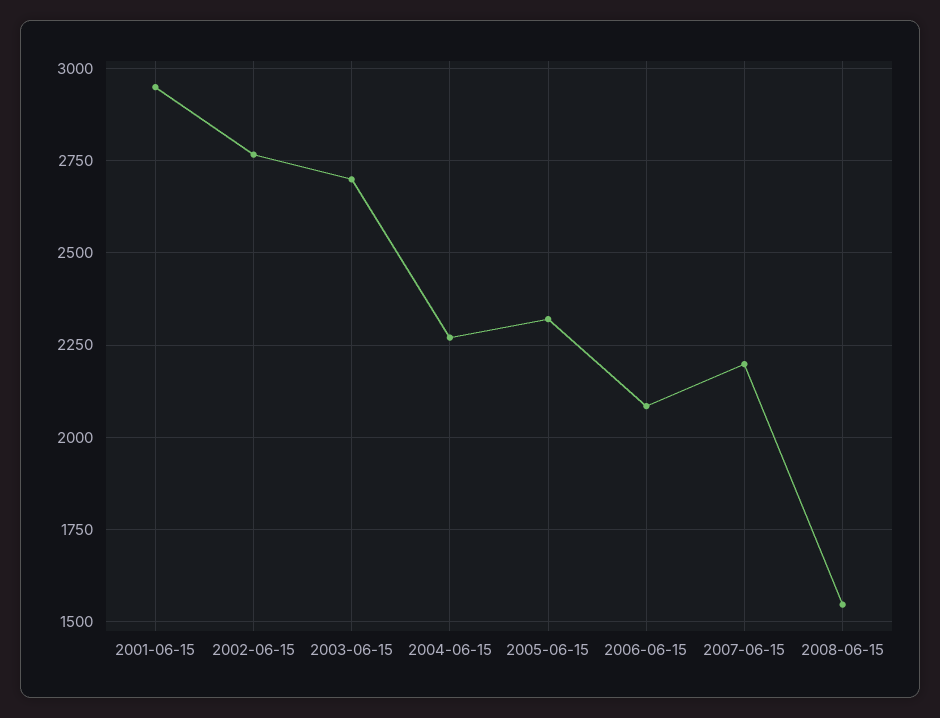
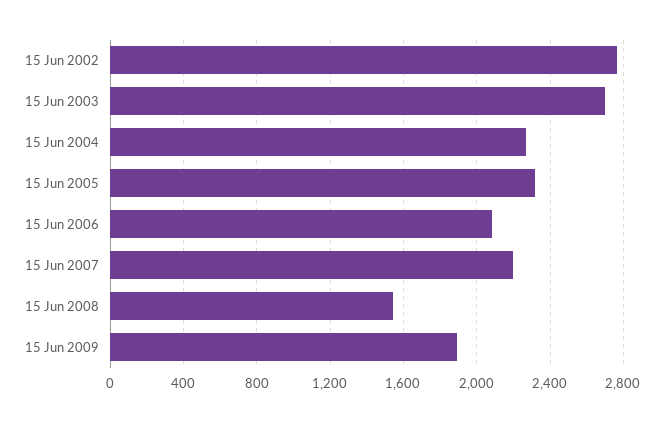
2001-06-15: 2950 -> none
15 Jun 2009: none -> 1900

